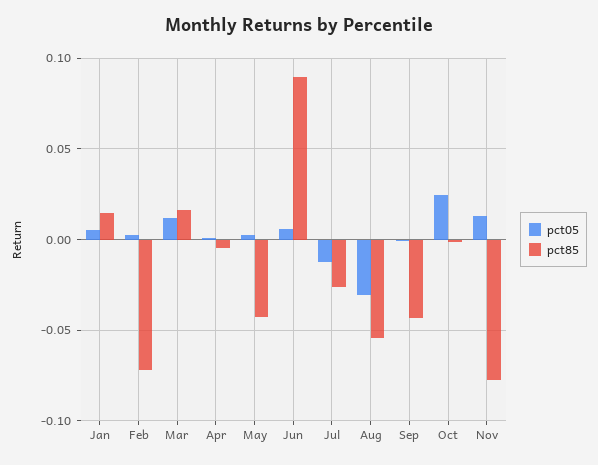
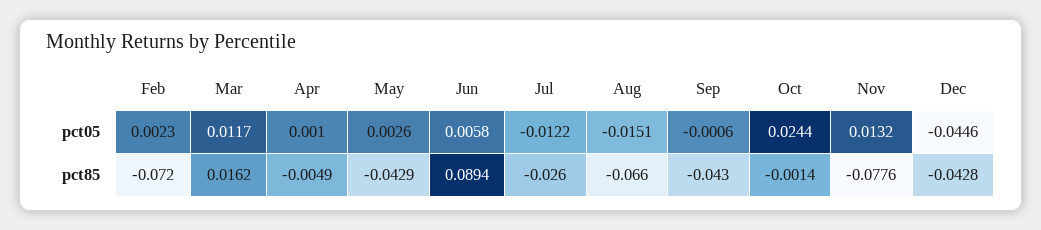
pct05, Jan: 0.005 -> none
pct85, Jan: 0.015 -> none
pct05, Aug: -0.03 -> -0.0151
pct85, Aug: -0.055 -> -0.066
pct05, Dec: none -> -0.0446
pct85, Dec: none -> -0.0428

